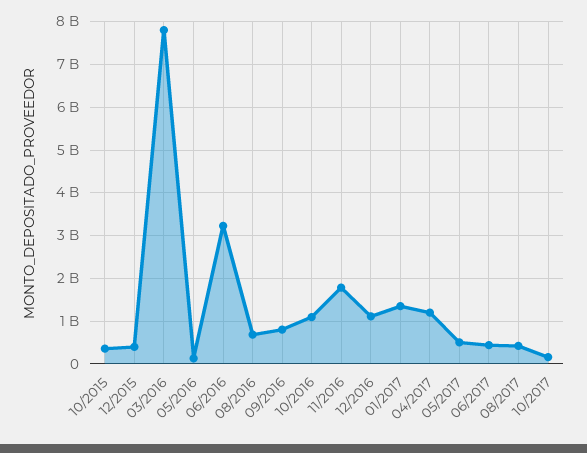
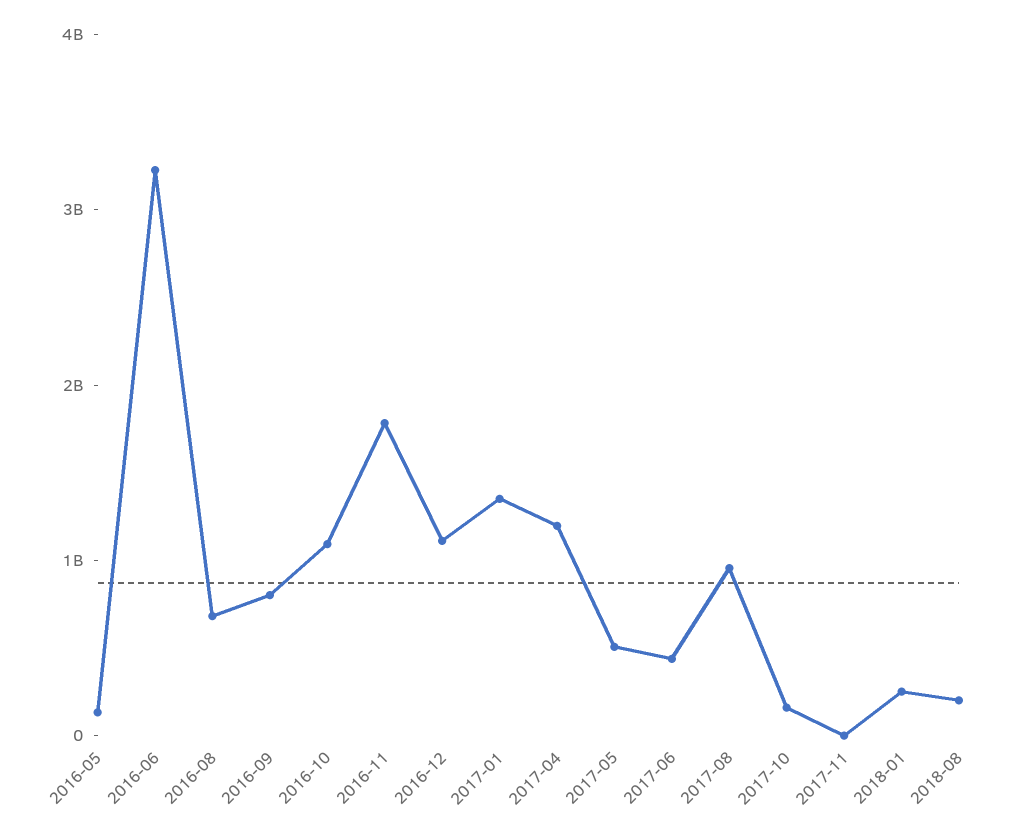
10/2015: 400000000 -> none
12/2015: 400000000 -> none
03/2016: 7800000000 -> none
08/2017: 400000000 -> 1000000000
2017-11: none -> 0
2018-01: none -> 200000000
2018-08: none -> 200000000

